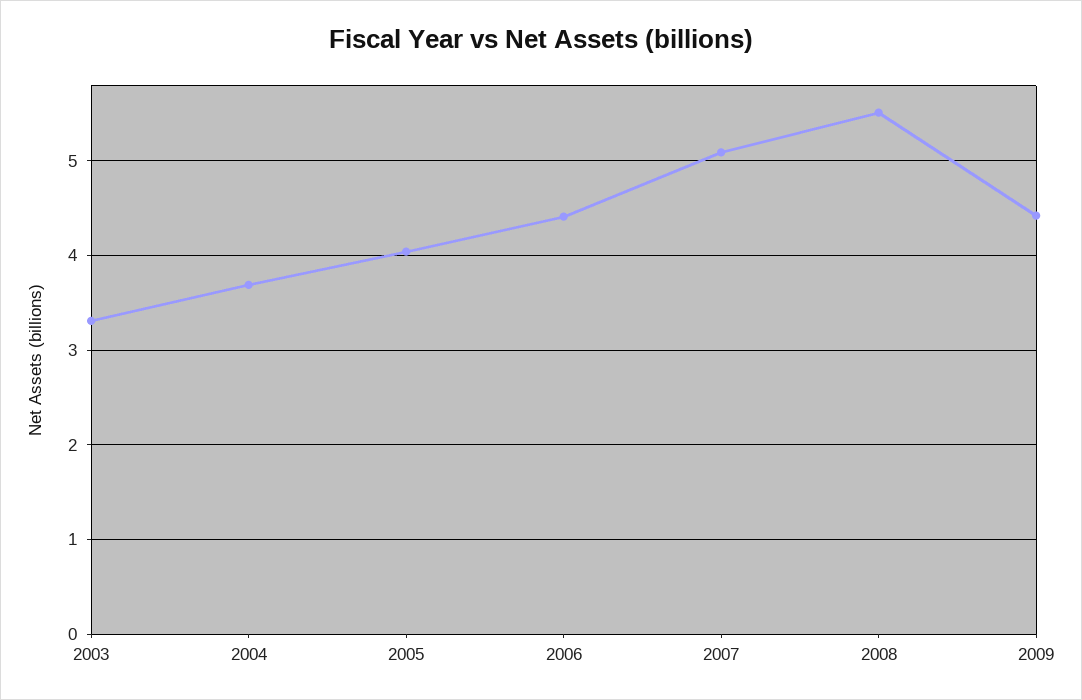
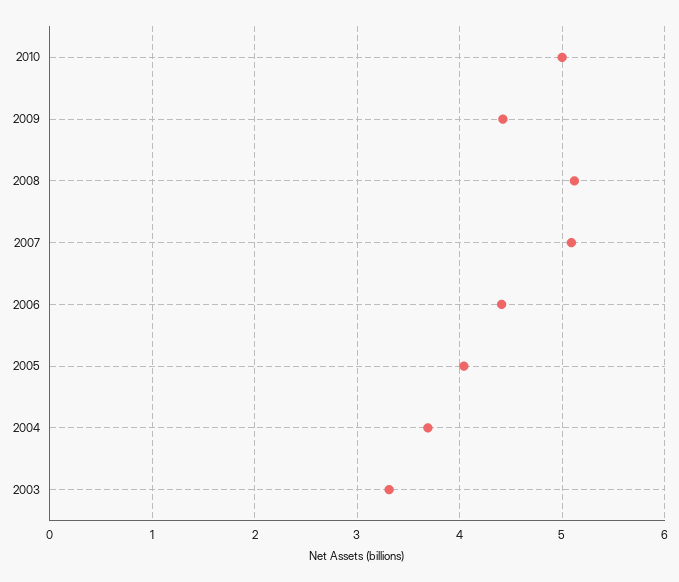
2008: 5.5 -> 5.1
2010: none -> 5

